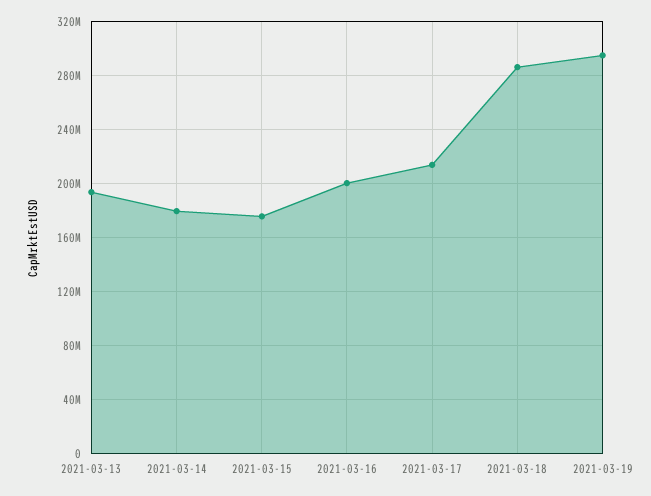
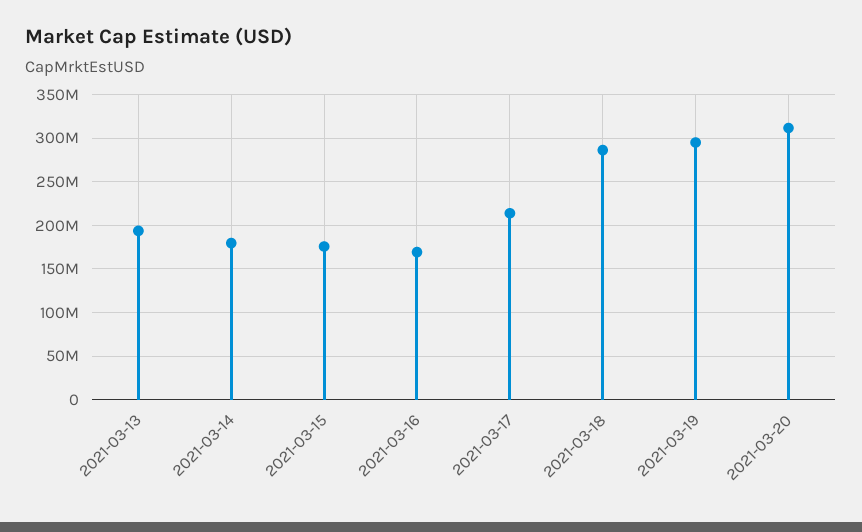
2021-03-16: 200000000 -> 170000000
2021-03-20: none -> 310000000

